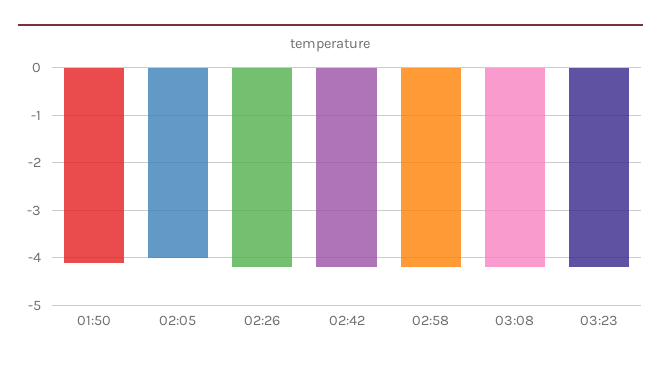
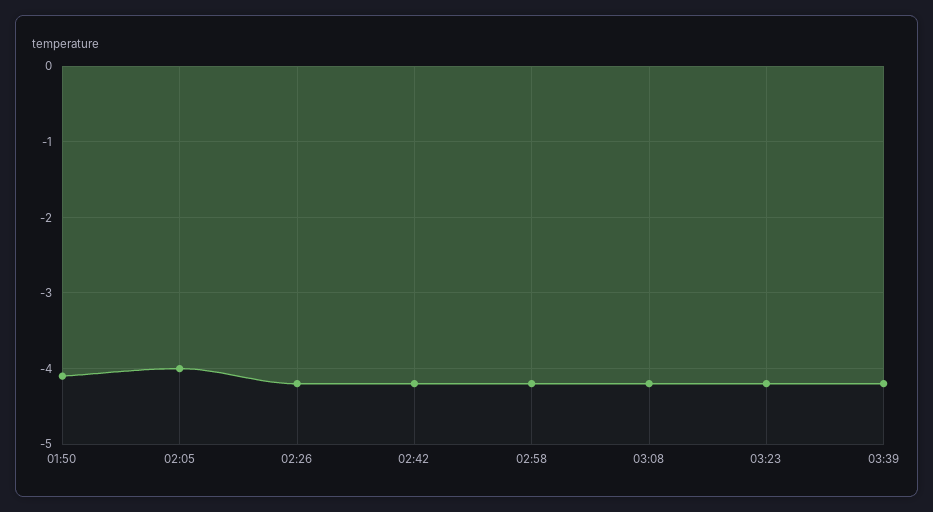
03:39: none -> -4.2

